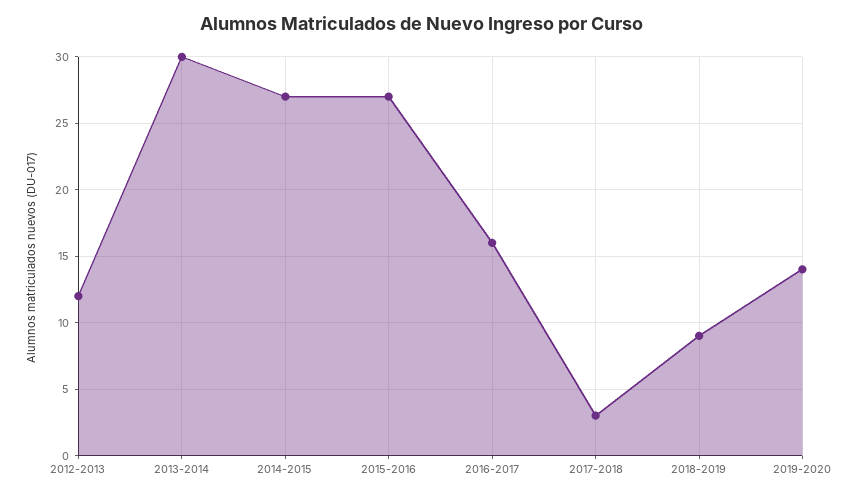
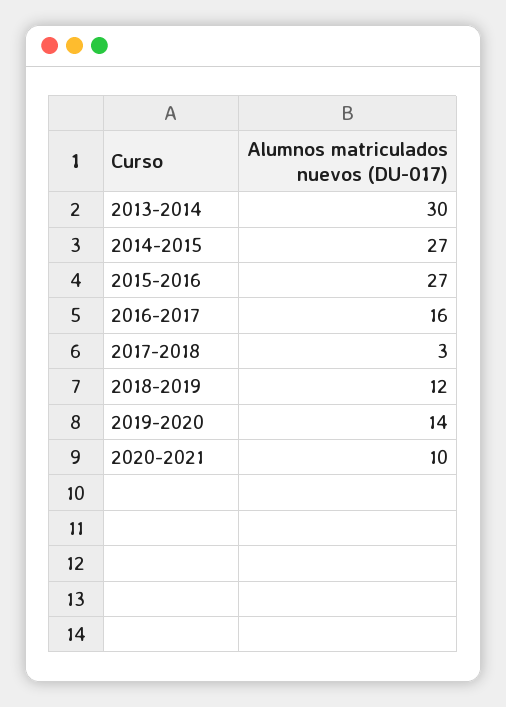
2012-2013: 12 -> none
2018-2019: 9 -> 12
2020-2021: none -> 10

